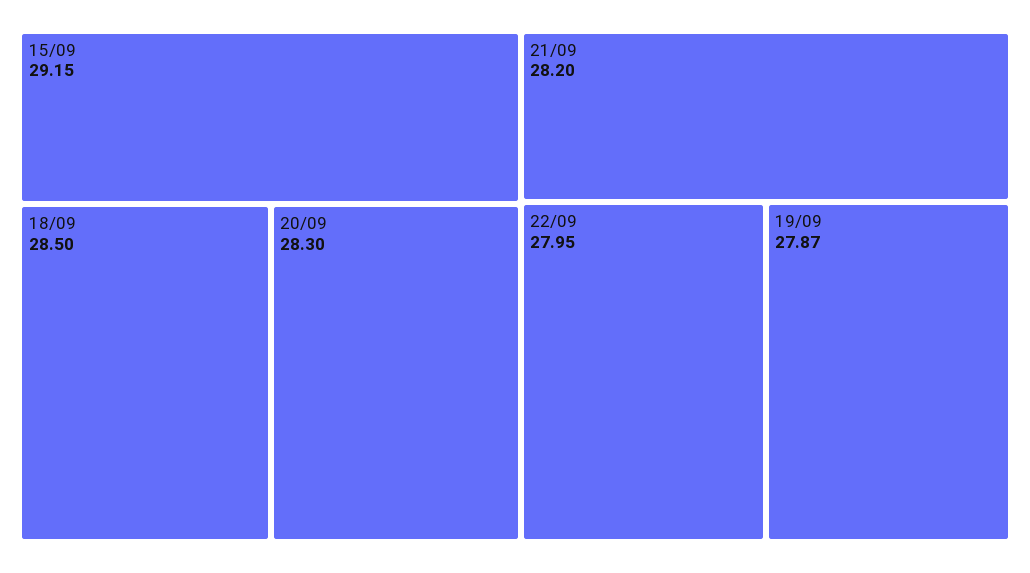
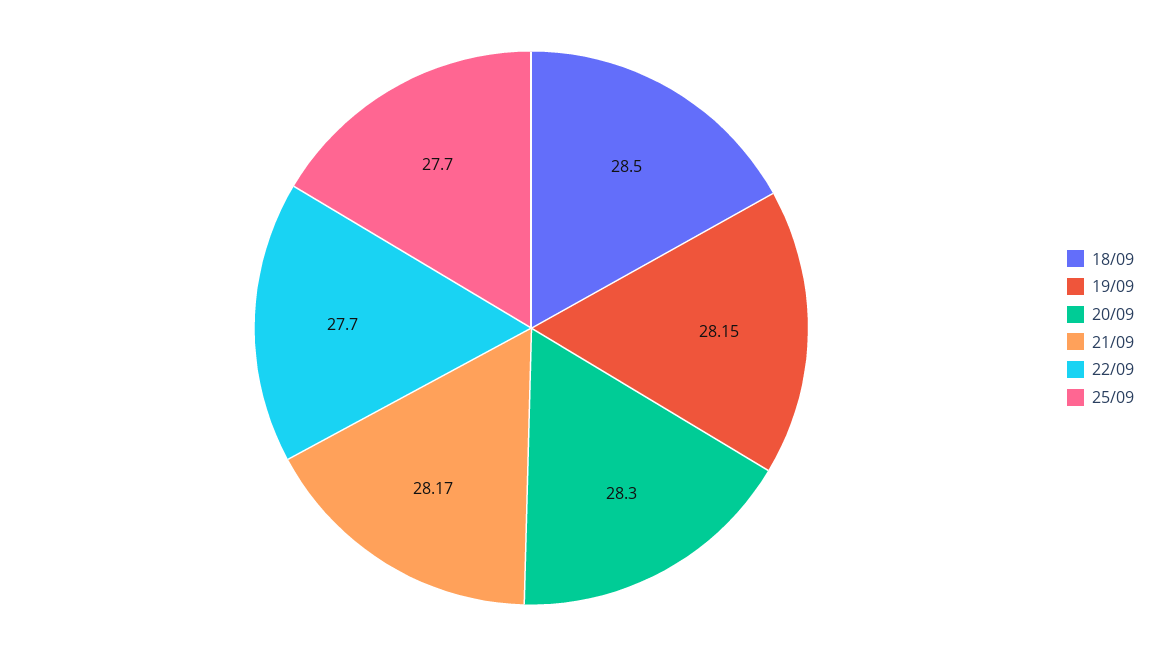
15/09: 29.15 -> none
21/09: 28.2 -> 28.17
22/09: 27.95 -> 27.7
19/09: 27.87 -> 28.15
25/09: none -> 27.7

